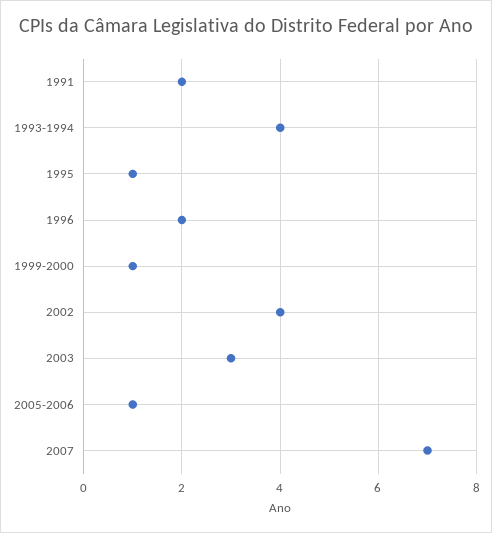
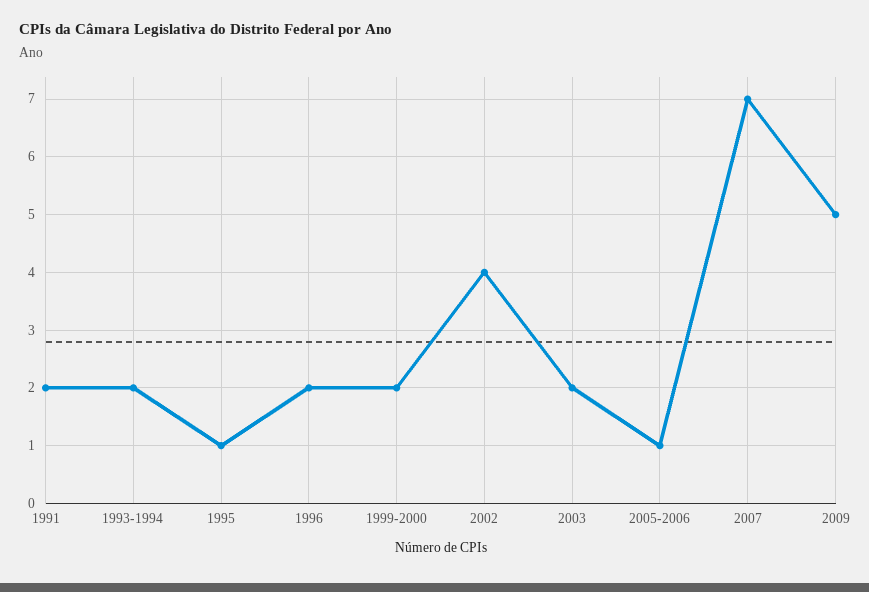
1993-1994: 4 -> 2
1999-2000: 1 -> 2
2003: 3 -> 2
2009: none -> 5

